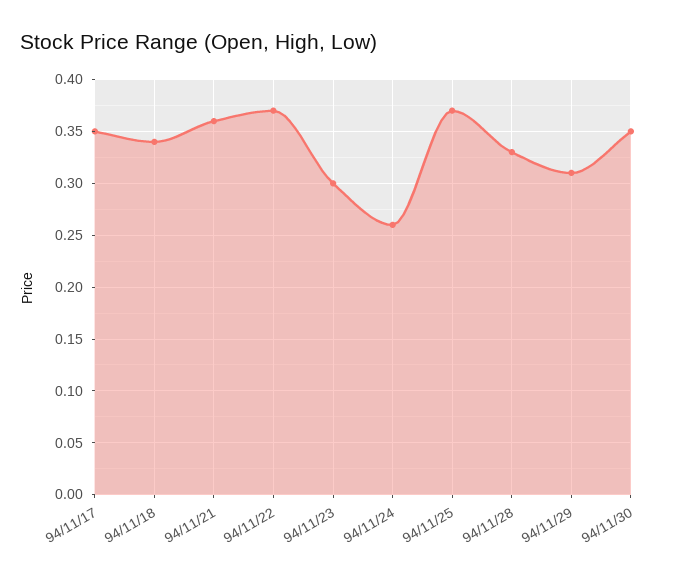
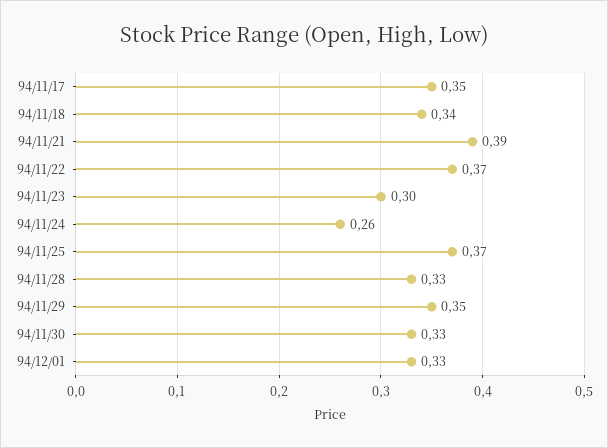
94/11/21: 0.36 -> 0.39
94/11/29: 0.31 -> 0.35
94/11/30: 0.35 -> 0.33
94/12/01: none -> 0.33

